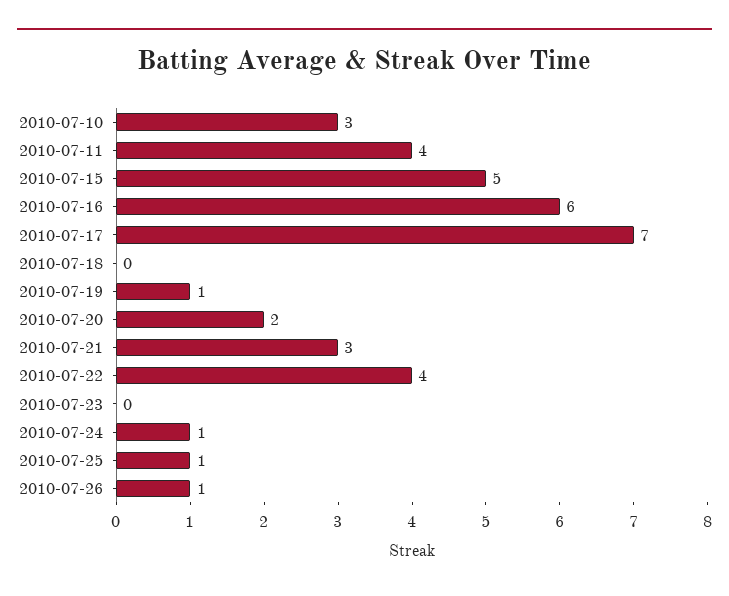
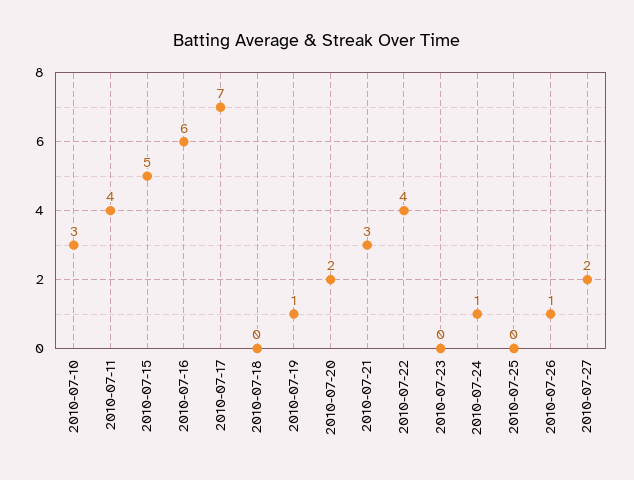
2010-07-25: 1 -> 0
2010-07-27: none -> 2

